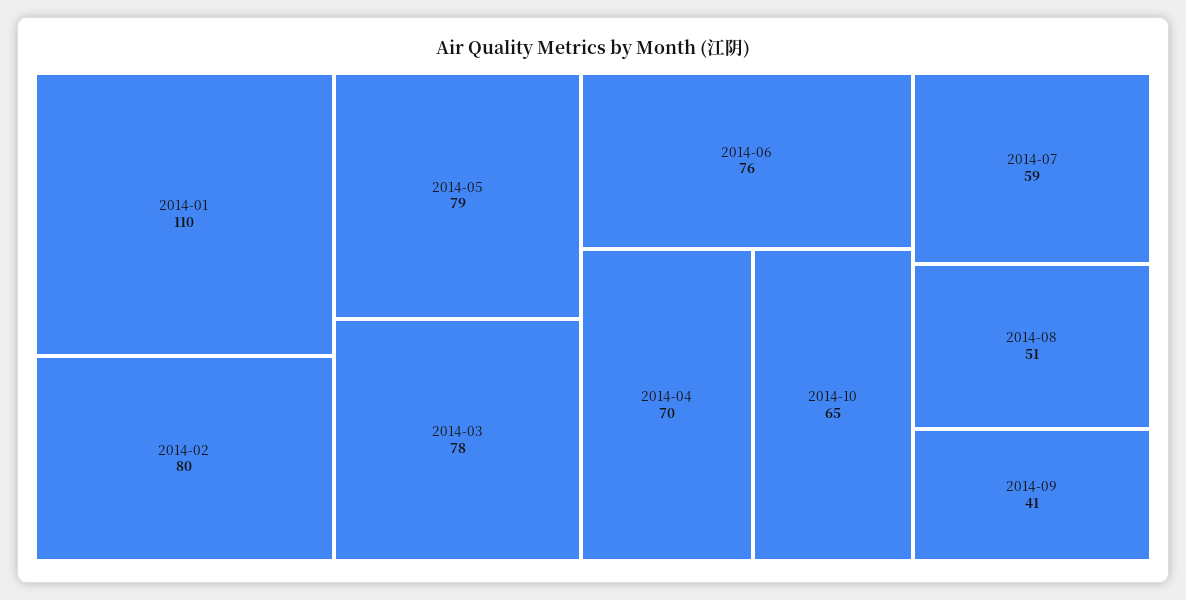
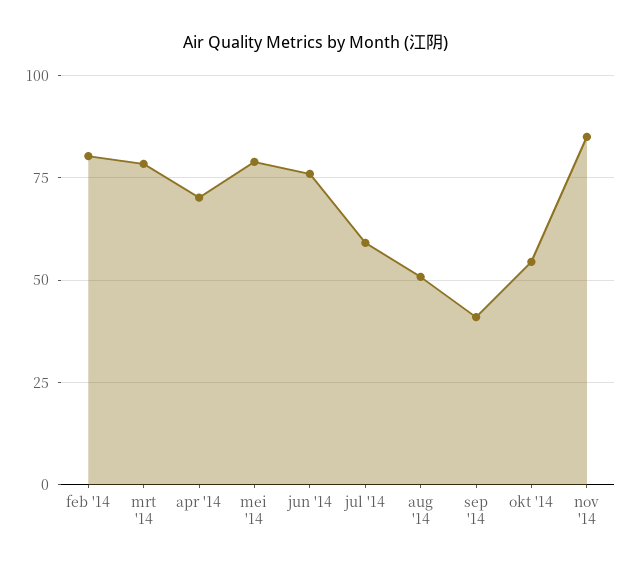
2014-01: 110 -> none
2014-10: 65 -> 55
nov '14: none -> 85

